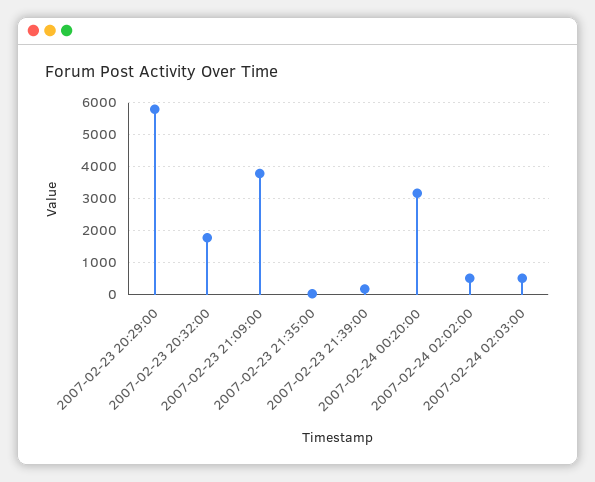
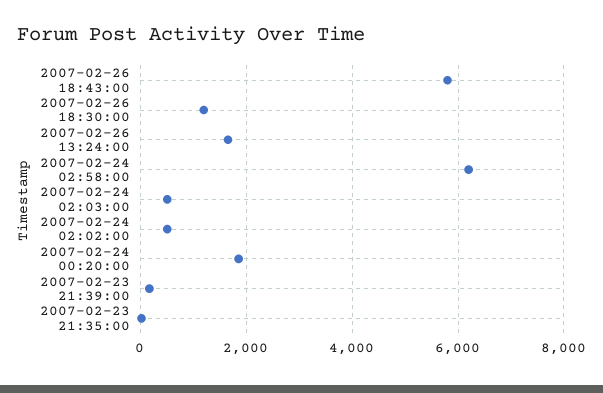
2007-02-23 20:29:00: 5800 -> none
2007-02-23 20:32:00: 1800 -> none
2007-02-23 21:09:00: 3800 -> none
2007-02-24 00:20:00: 3200 -> 1800
2007-02-26 18:43:00: none -> 5800
2007-02-26 18:30:00: none -> 1200
2007-02-26 13:24:00: none -> 1600
2007-02-24 02:58:00: none -> 6200

